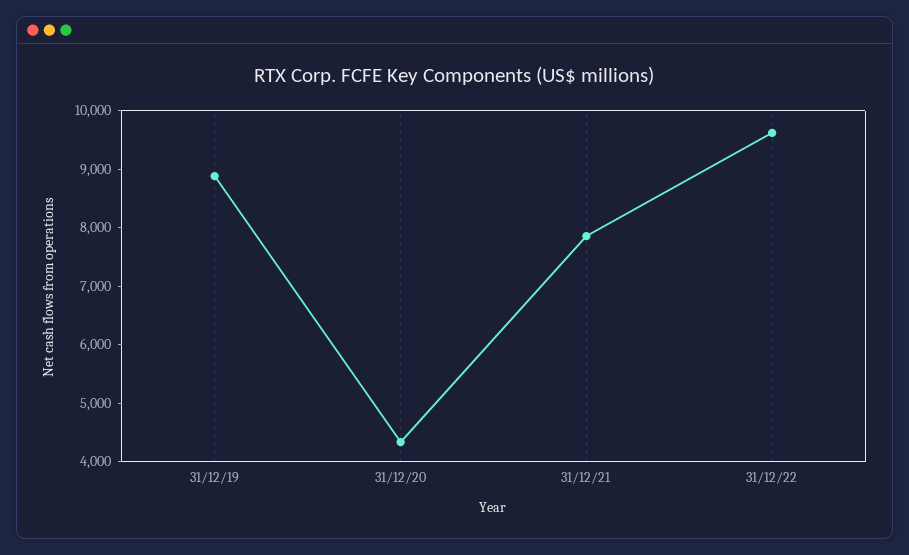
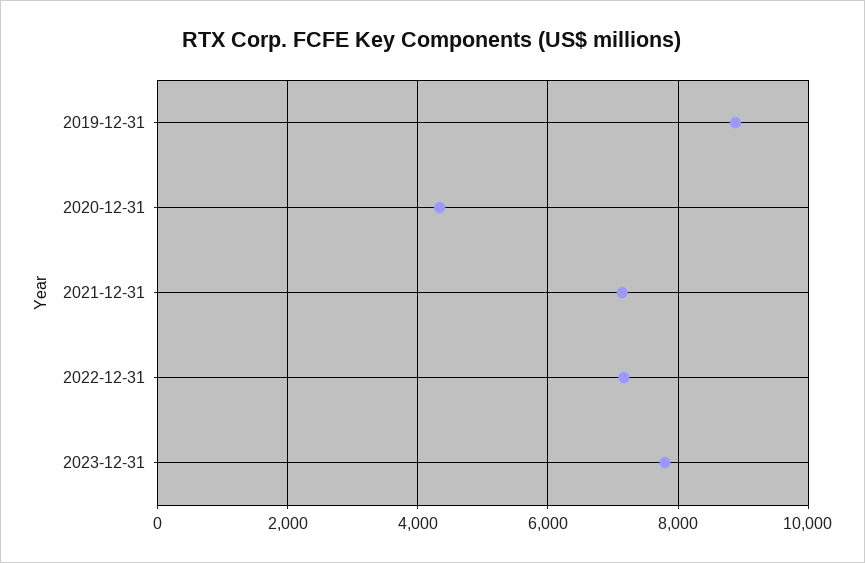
31/12/21: 7800 -> 7200
31/12/22: 9600 -> 7200
2023-12-31: none -> 7800

